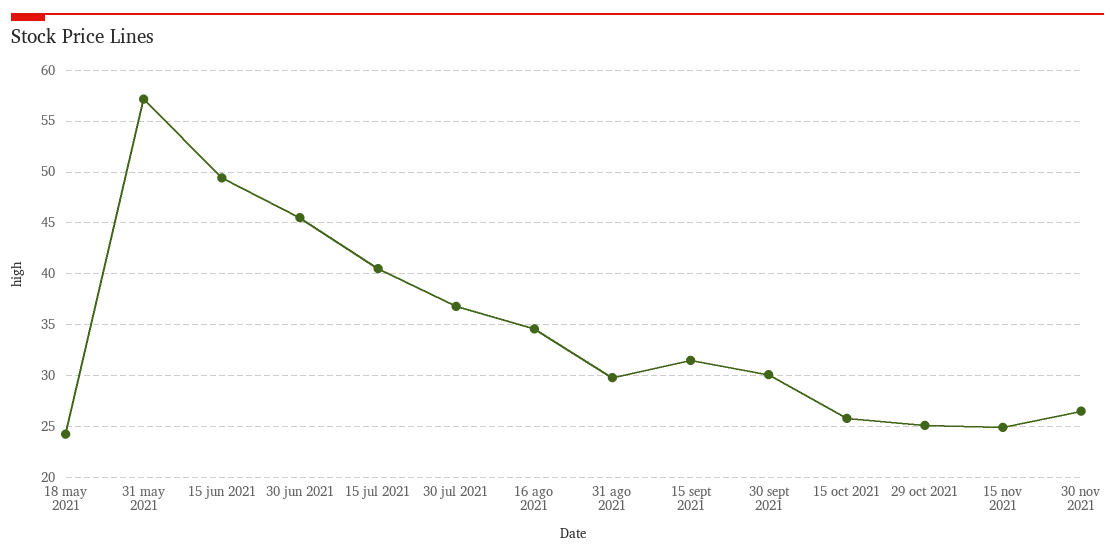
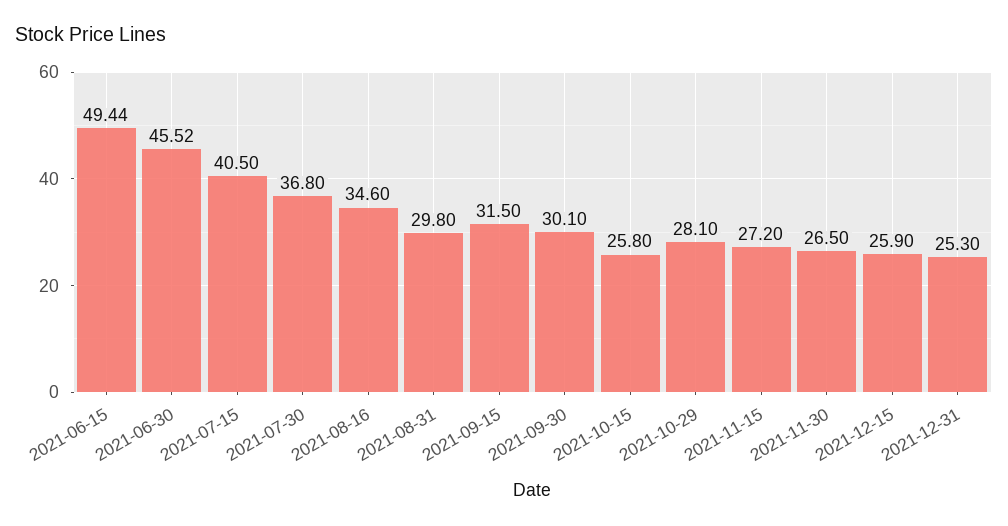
18 may 2021: 24 -> none
31 may 2021: 57 -> none
29 oct 2021: 25 -> 28.1
15 nov 2021: 25 -> 27.2
2021-12-15: none -> 25.9
2021-12-31: none -> 25.3

